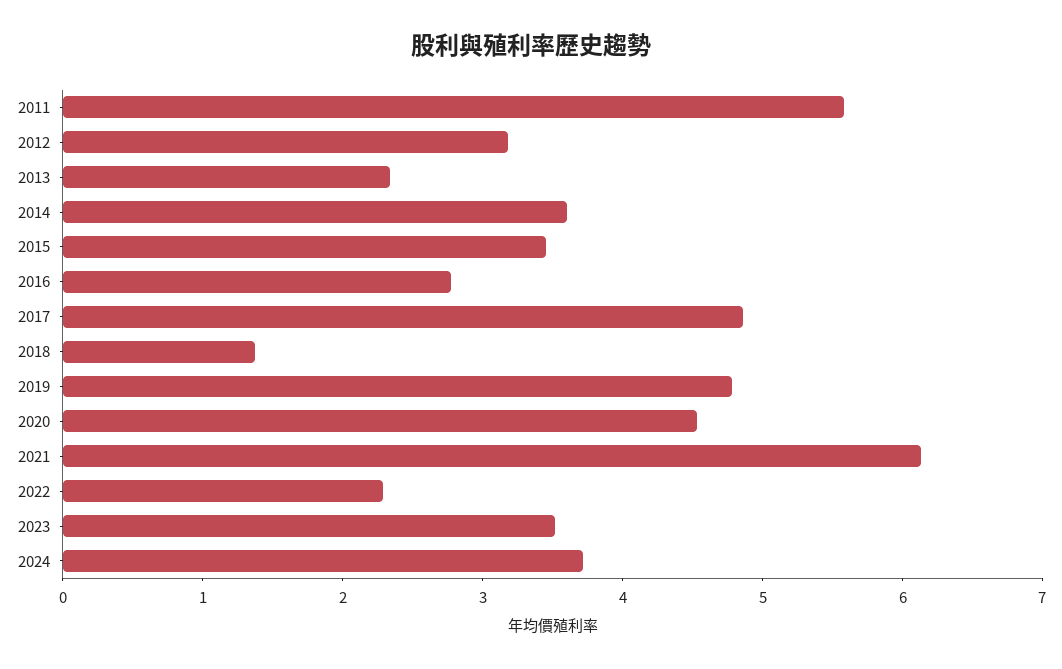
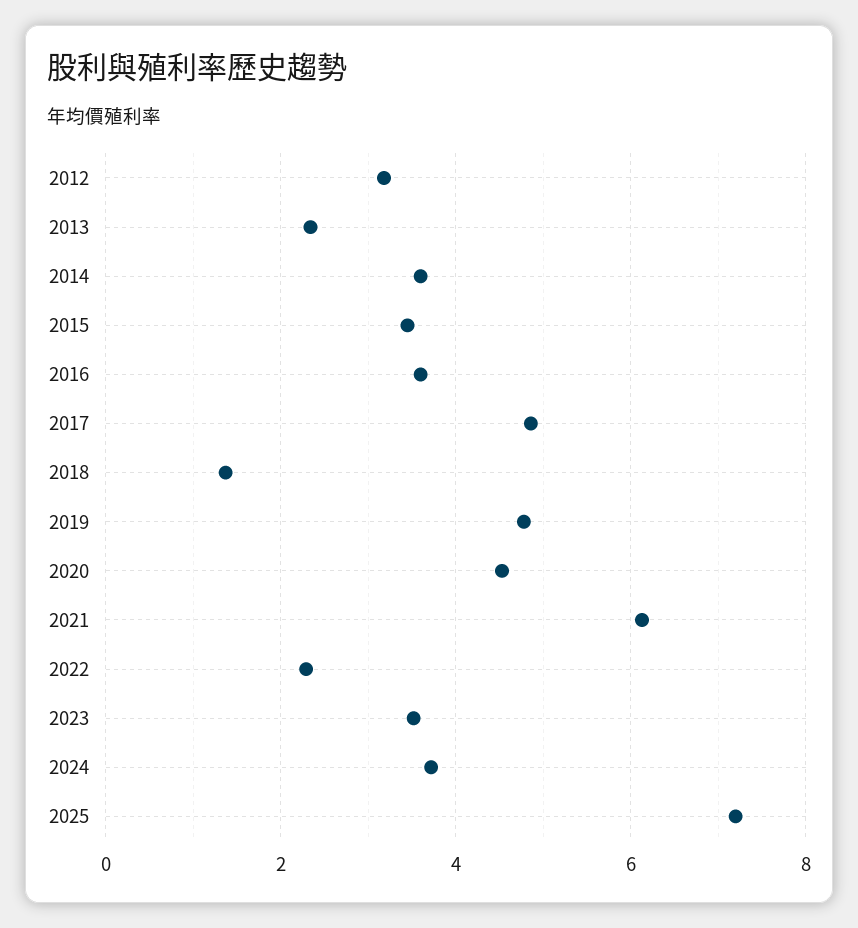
2011: 5.6 -> none
2016: 2.8 -> 3.6
2025: none -> 7.2

